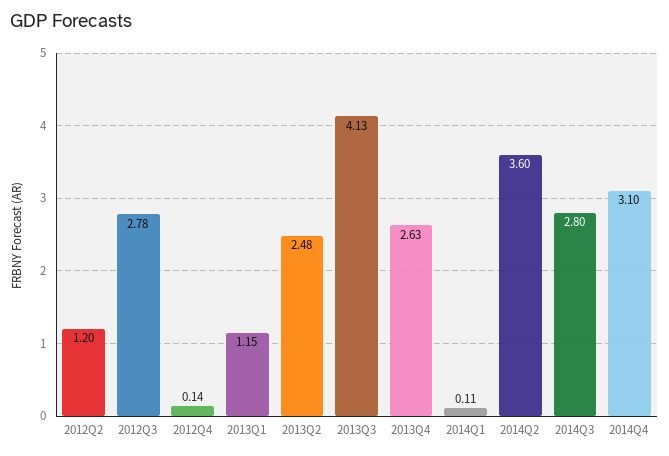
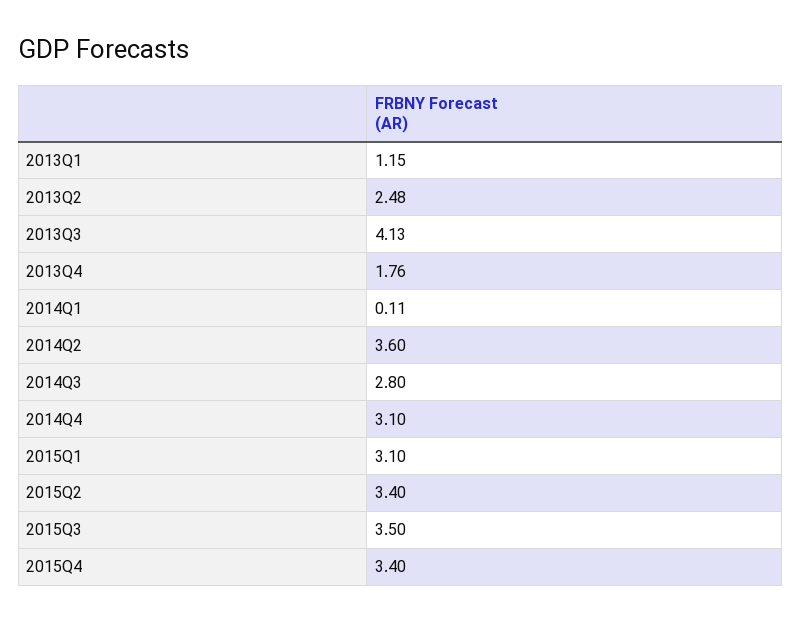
2012Q2: 1.2 -> none
2012Q3: 2.78 -> none
2012Q4: 0.14 -> none
2013Q4: 2.63 -> 1.76
2015Q1: none -> 3.1
2015Q2: none -> 3.4
2015Q3: none -> 3.5
2015Q4: none -> 3.4

